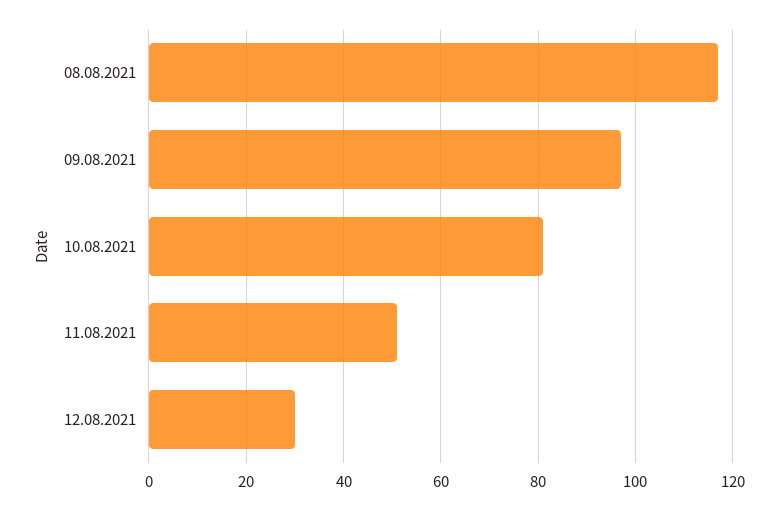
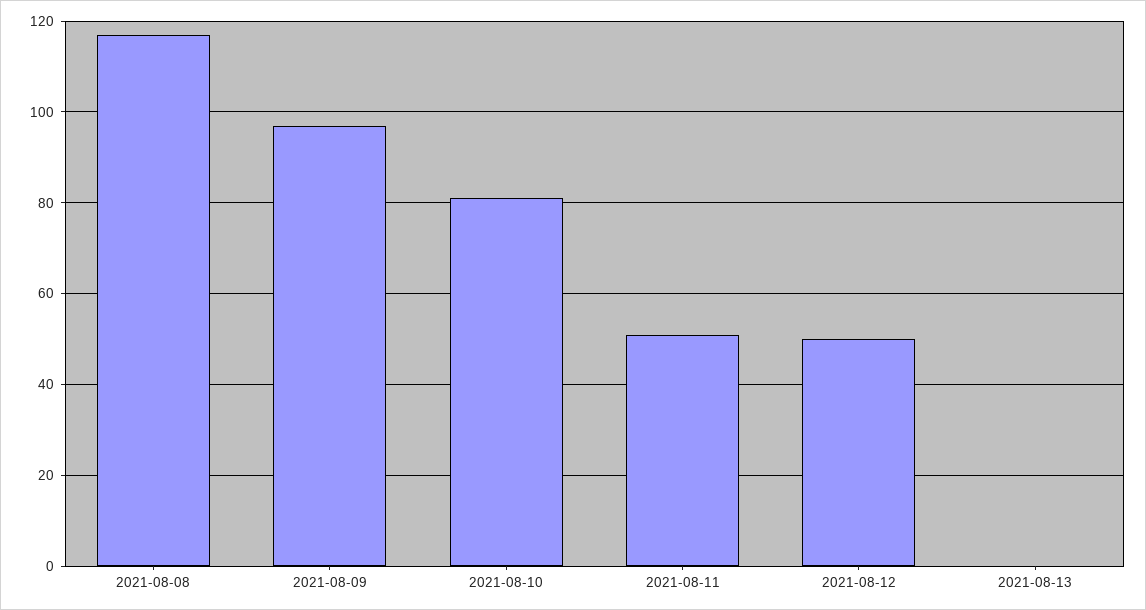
12.08.2021: 30 -> 50
2021-08-13: none -> 0

